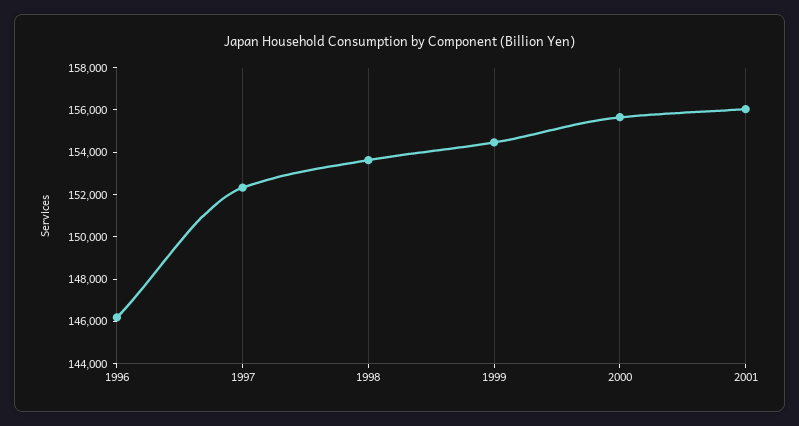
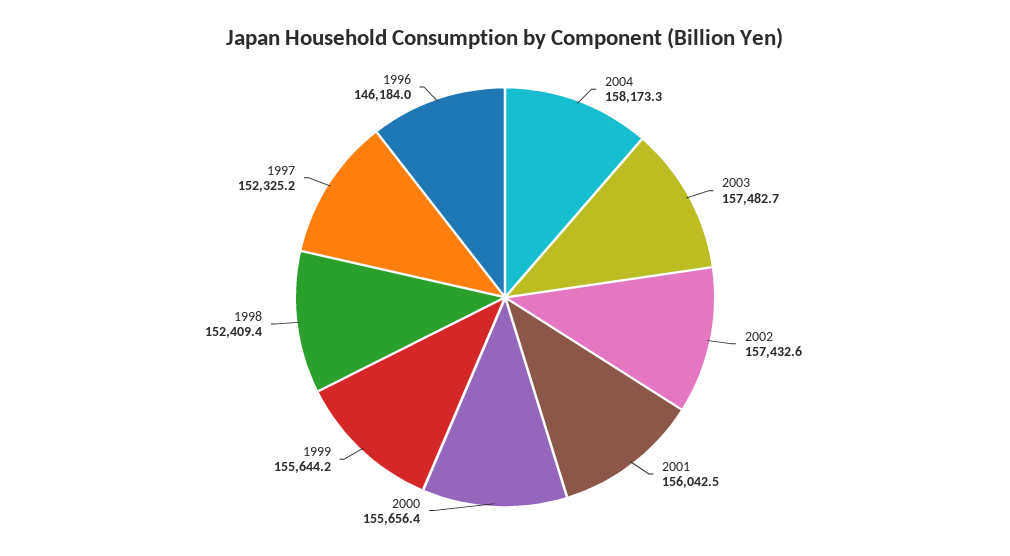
1998: 153500 -> 152409.4
1999: 154500 -> 155644.2
2004: none -> 158173.3
2003: none -> 157482.7
2002: none -> 157432.6

